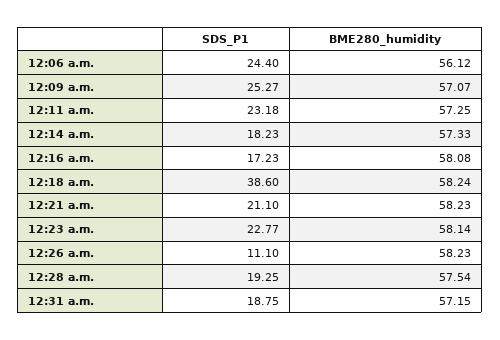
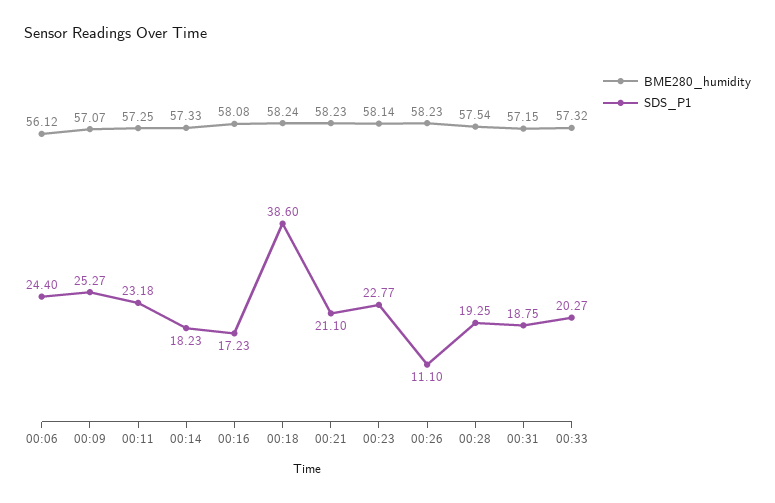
BME280_humidity, 00:33: none -> 57.32
SDS_P1, 00:33: none -> 20.27

